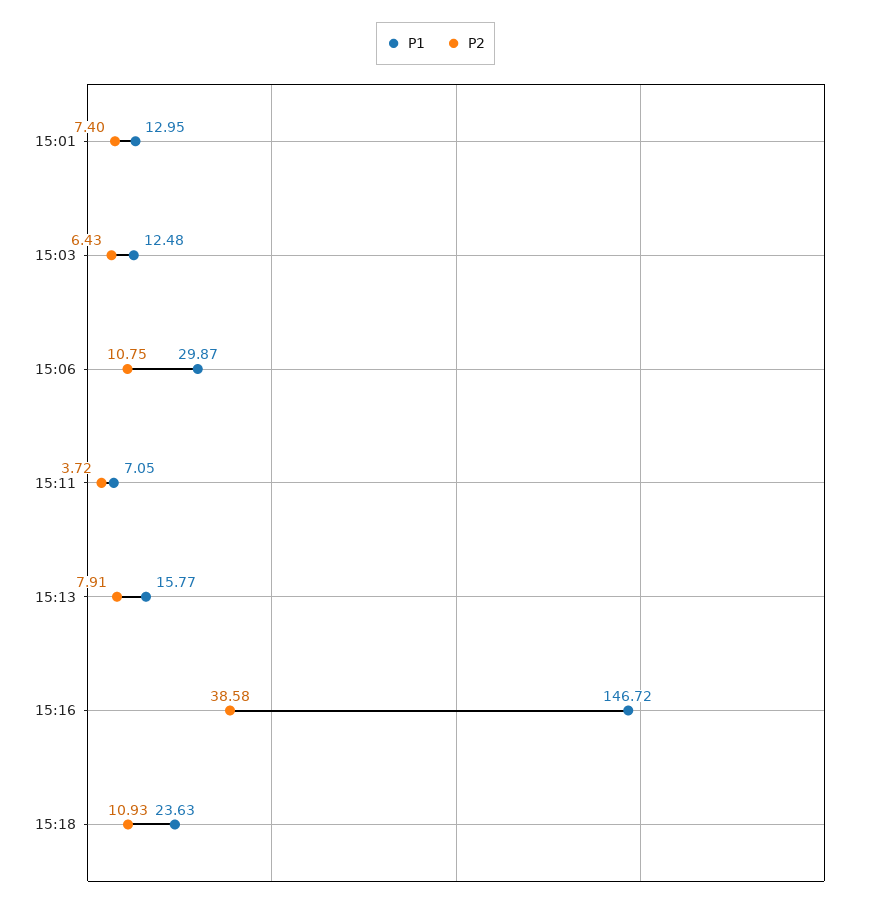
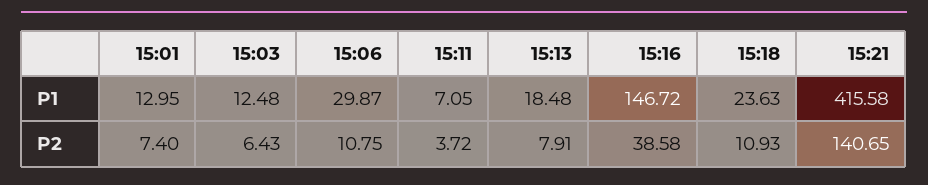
P1, 15:13: 15.77 -> 18.48
P1, 15:21: none -> 415.58
P2, 15:21: none -> 140.65

